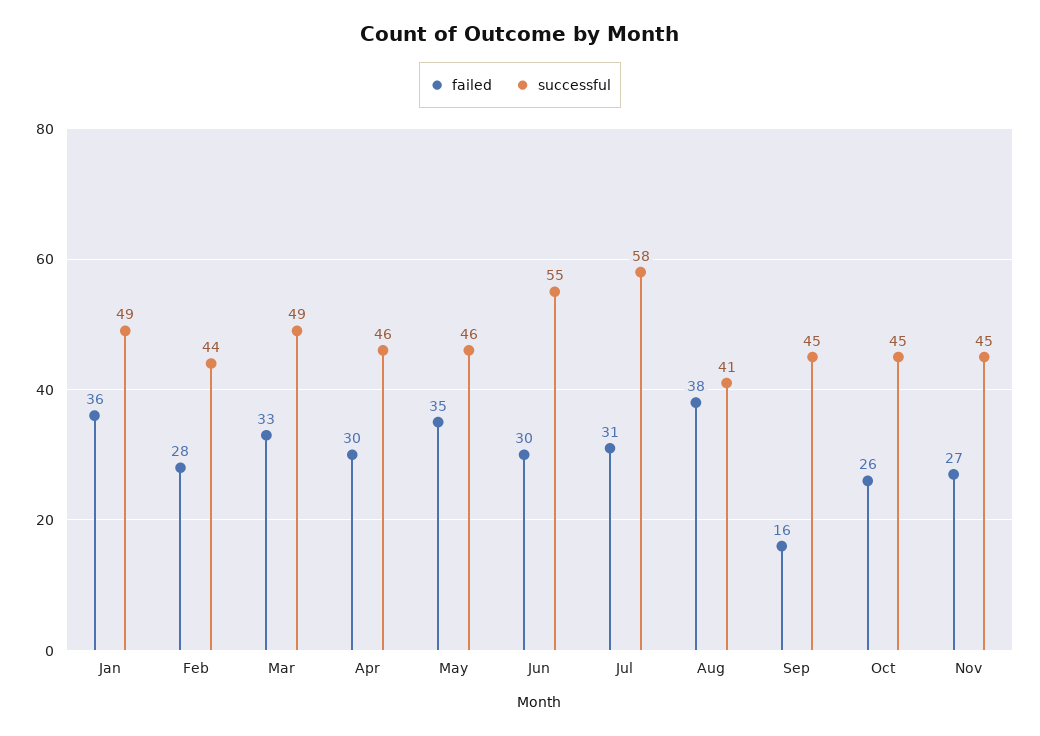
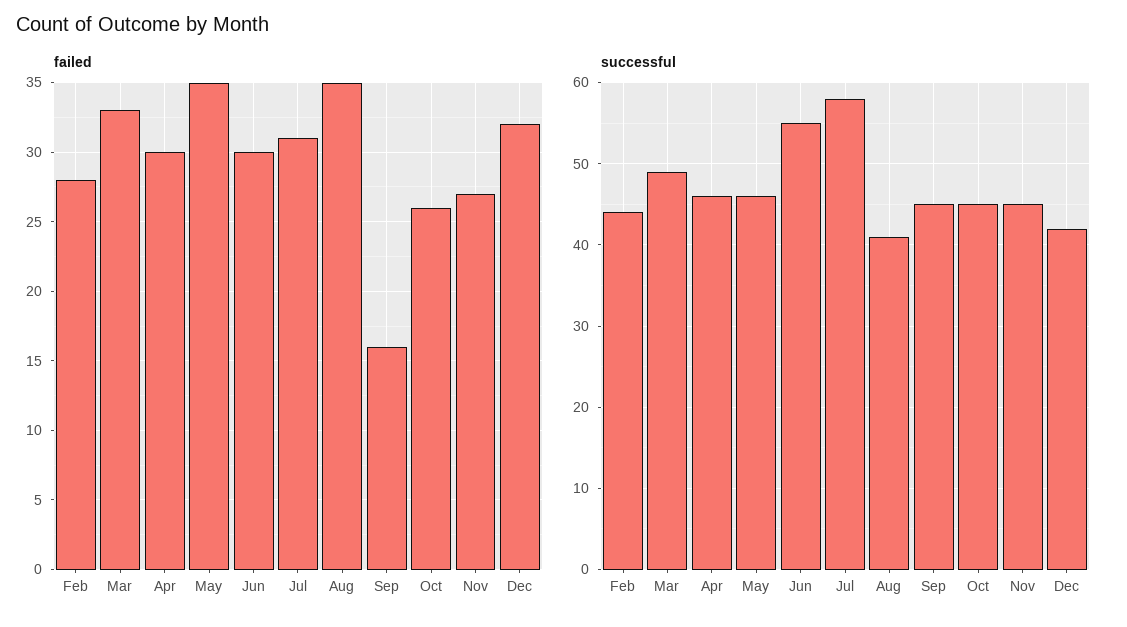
failed, Jan: 36 -> none
successful, Jan: 49 -> none
failed, Aug: 38 -> 35
failed, Dec: none -> 32
successful, Dec: none -> 42

